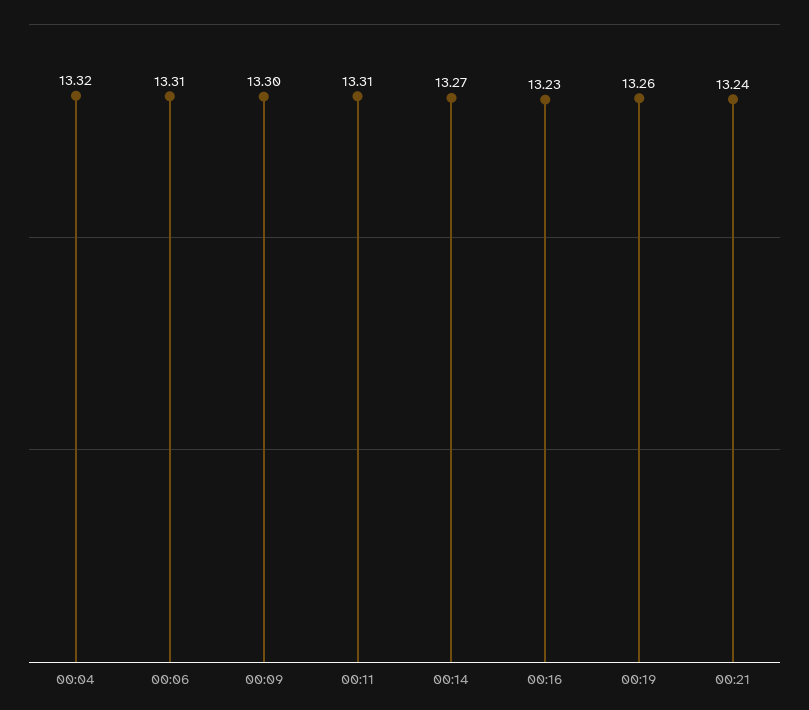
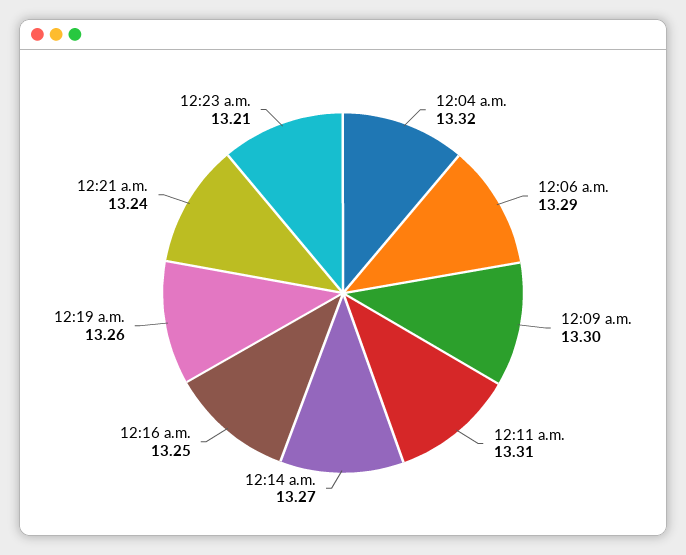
00:06: 13.31 -> 13.29
00:16: 13.23 -> 13.25
12:23 a.m.: none -> 13.21

